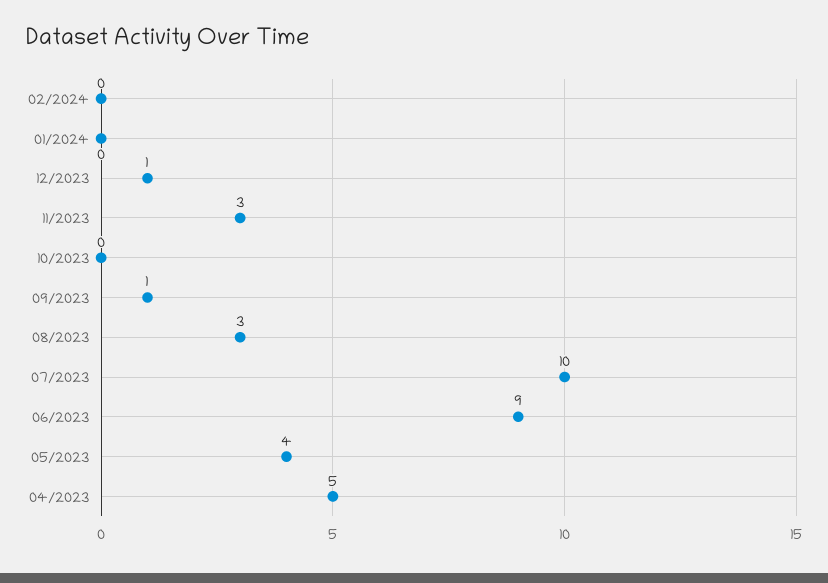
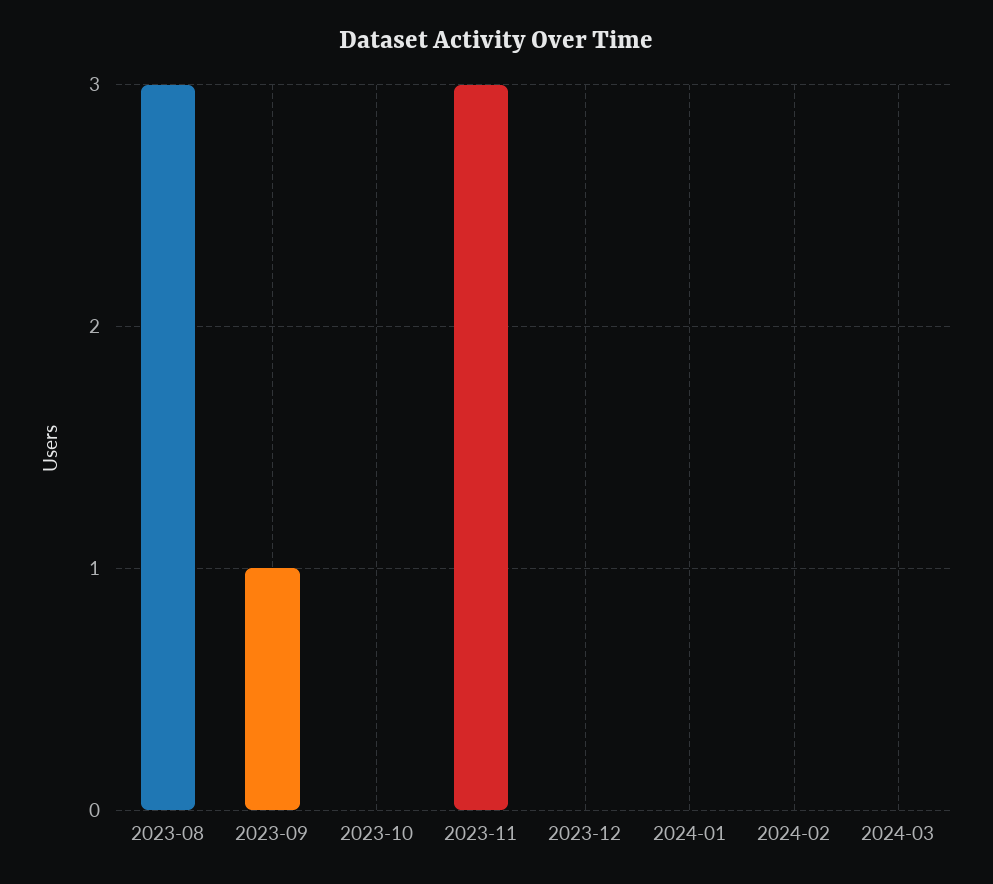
12/2023: 1 -> 0
07/2023: 10 -> none
06/2023: 9 -> none
05/2023: 4 -> none
04/2023: 5 -> none
2024-03: none -> 0

